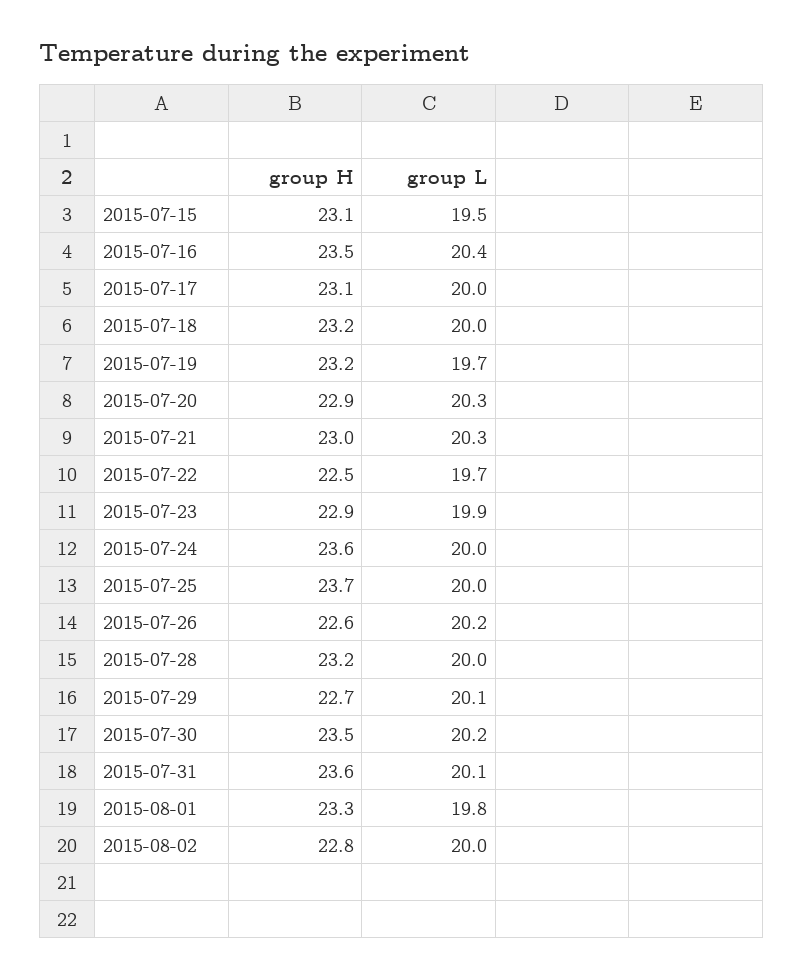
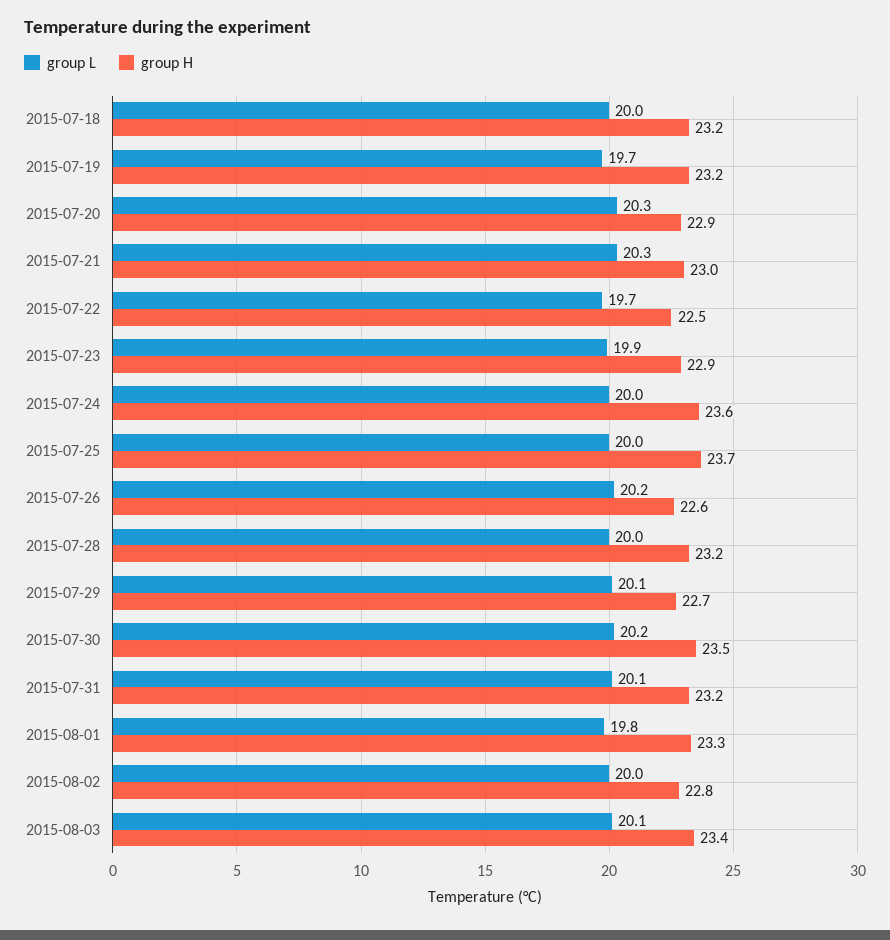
group H, 2015-07-15: 23.1 -> none
group L, 2015-07-15: 19.5 -> none
group H, 2015-07-16: 23.5 -> none
group L, 2015-07-16: 20.4 -> none
group H, 2015-07-17: 23.1 -> none
group L, 2015-07-17: 20 -> none
group H, 2015-07-31: 23.6 -> 23.2
group L, 2015-08-03: none -> 20.1
group H, 2015-08-03: none -> 23.4

